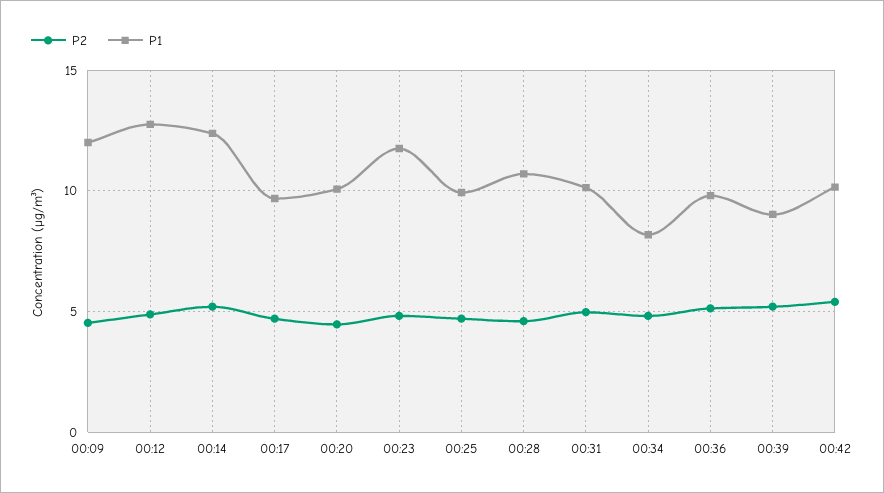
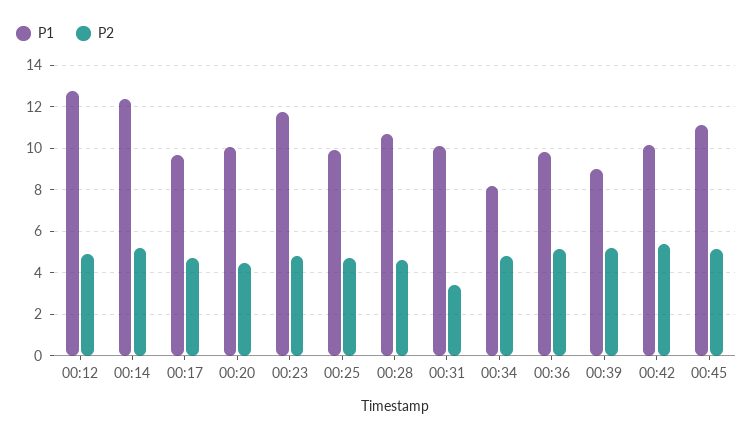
P2, 00:09: 4.5 -> none
P1, 00:09: 12 -> none
P2, 00:31: 5 -> 3.5
P1, 00:45: none -> 11
P2, 00:45: none -> 5

